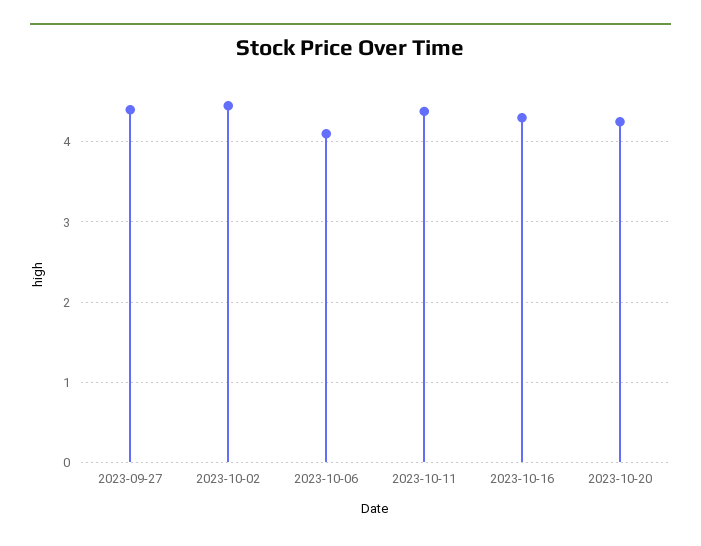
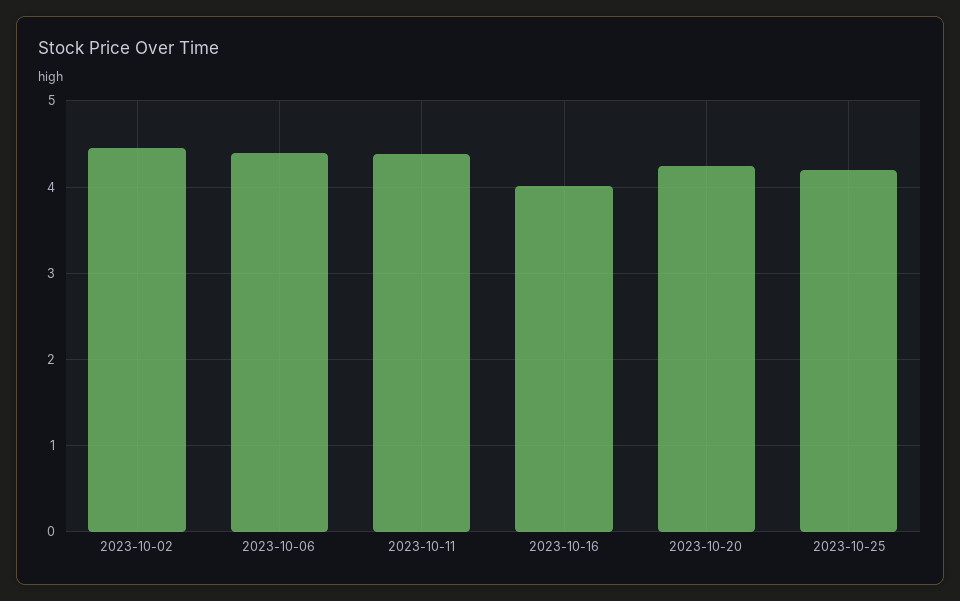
2023-09-27: 4.4 -> none
2023-10-06: 4.1 -> 4.4
2023-10-16: 4.3 -> 4
2023-10-25: none -> 4.2

